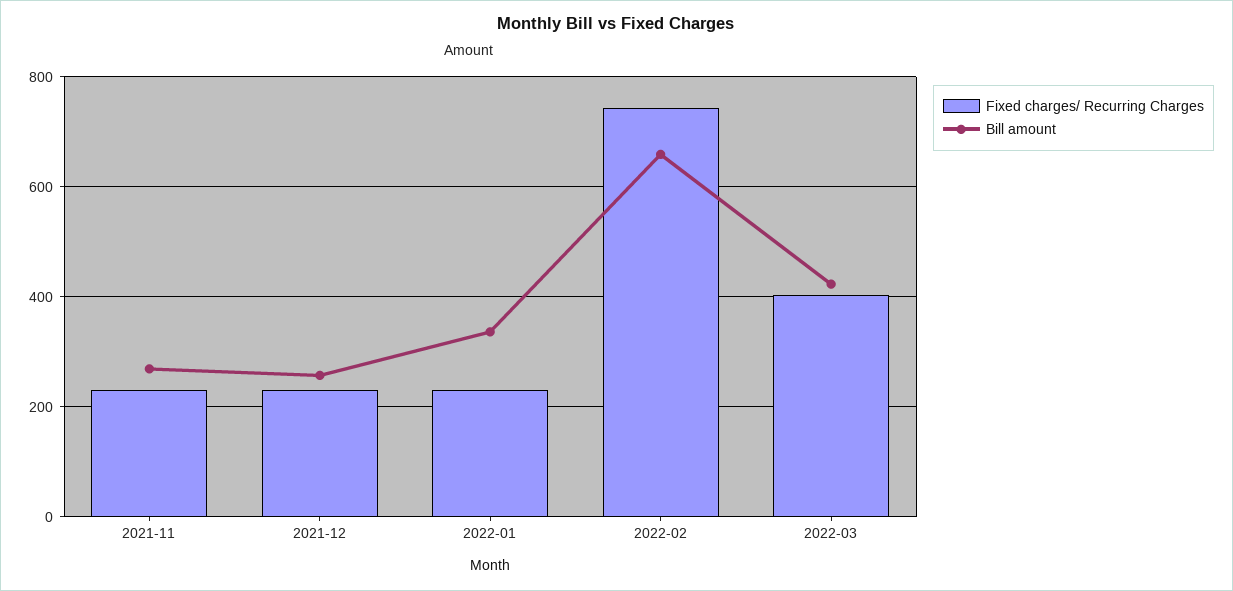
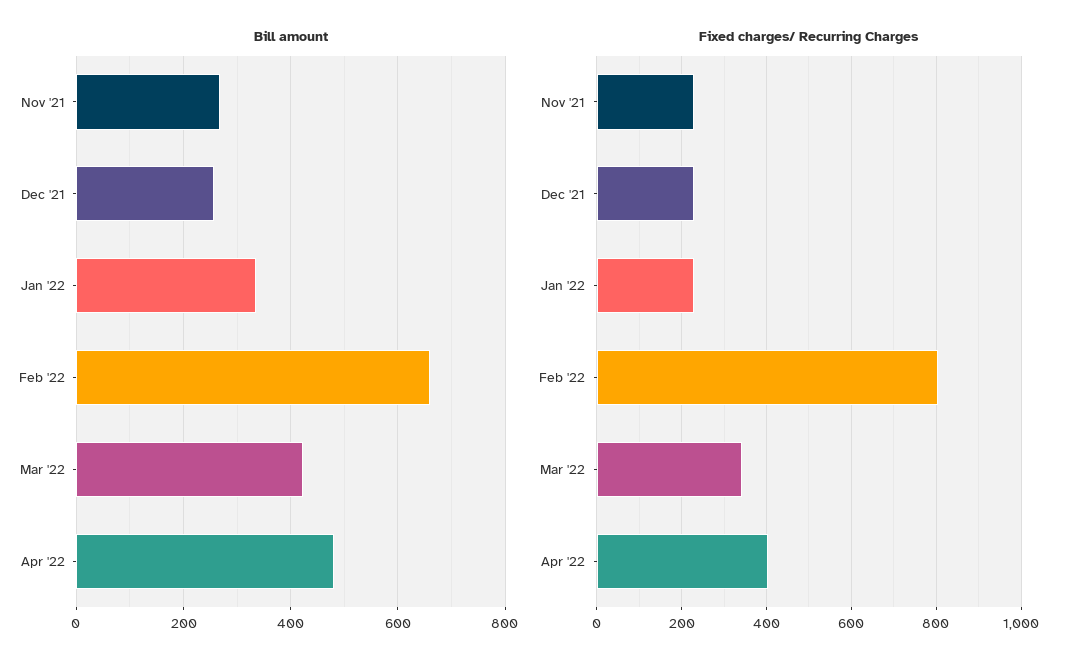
Fixed charges/ Recurring Charges, 2022-02: 740 -> 800
Fixed charges/ Recurring Charges, 2022-03: 400 -> 340
Bill amount, Apr '22: none -> 480
Fixed charges/ Recurring Charges, Apr '22: none -> 400

